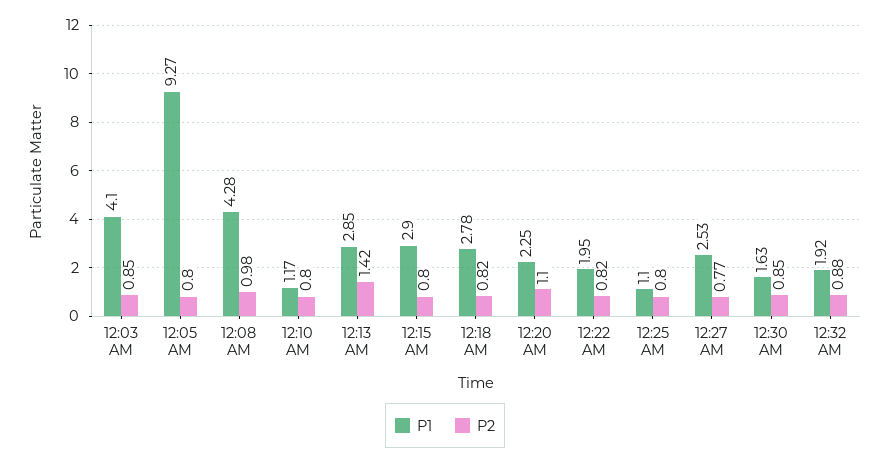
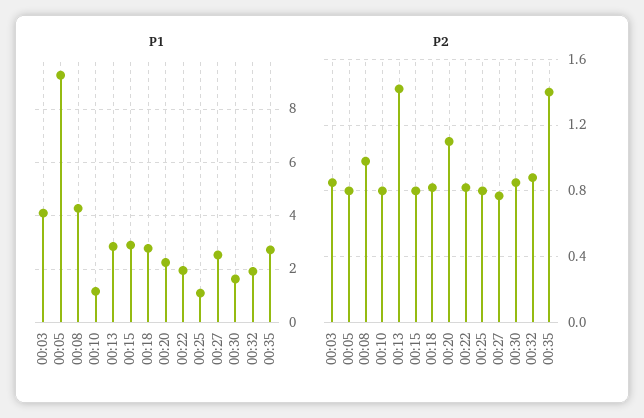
P1, 00:35: none -> 2.75
P2, 00:35: none -> 1.4

